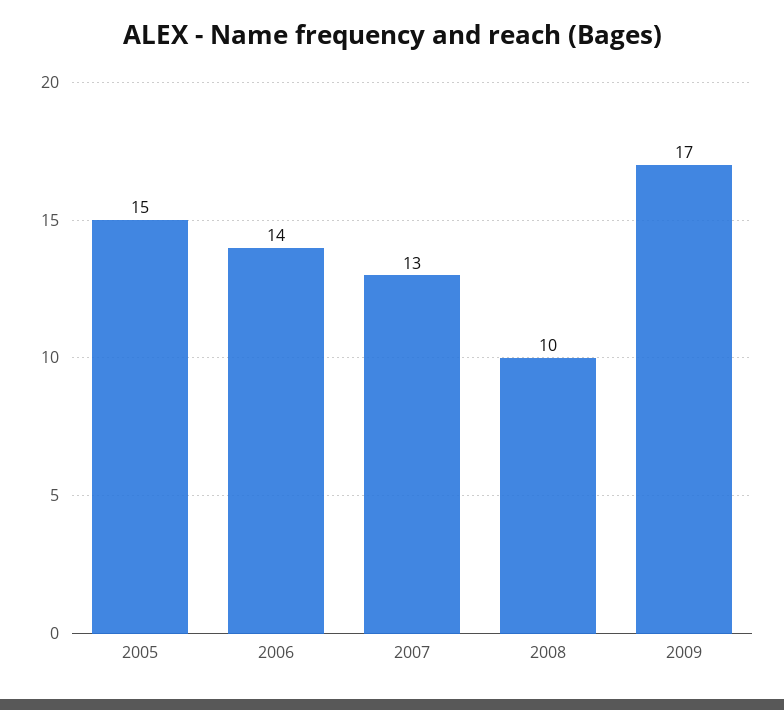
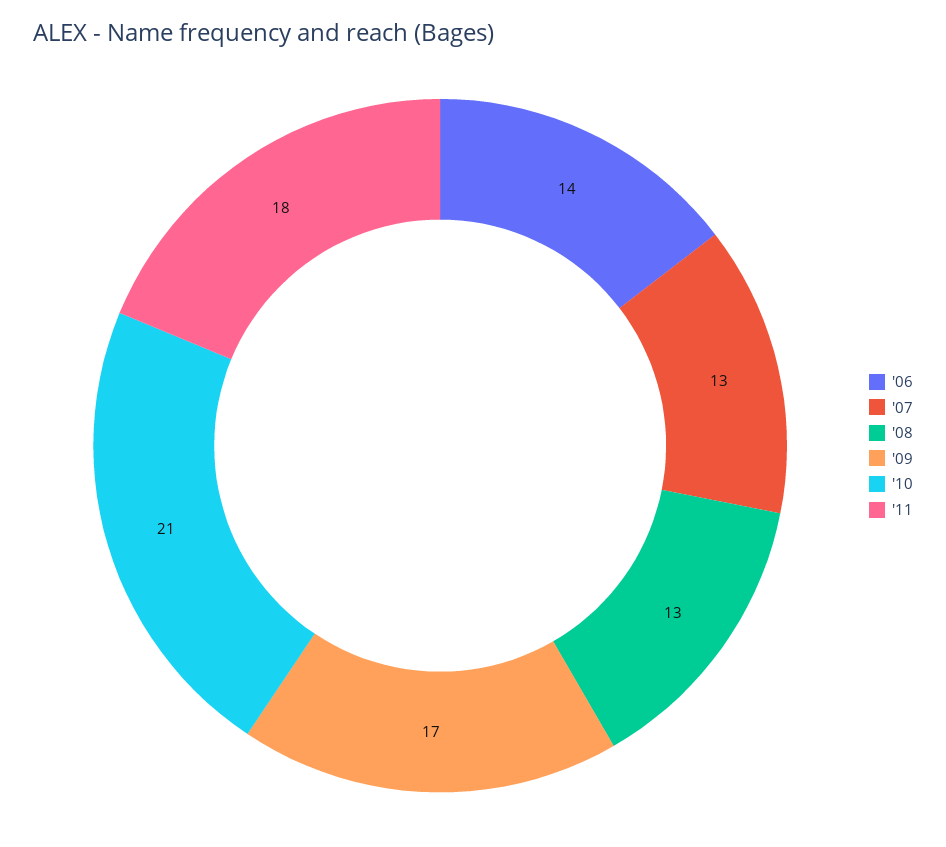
2005: 15 -> none
2008: 10 -> 13
'10: none -> 21
'11: none -> 18

